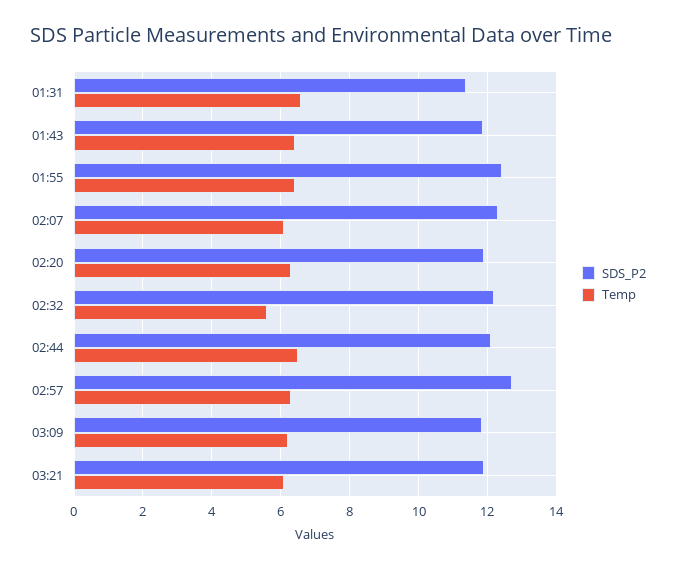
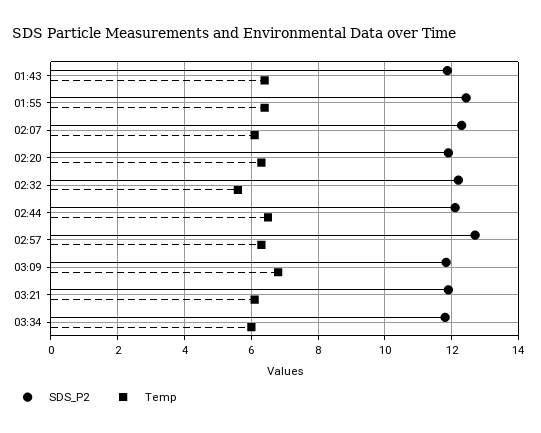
SDS_P2, 01:31: 11.4 -> none
Temp, 01:31: 6.6 -> none
Temp, 03:09: 6.2 -> 6.8
SDS_P2, 03:34: none -> 11.8
Temp, 03:34: none -> 6

